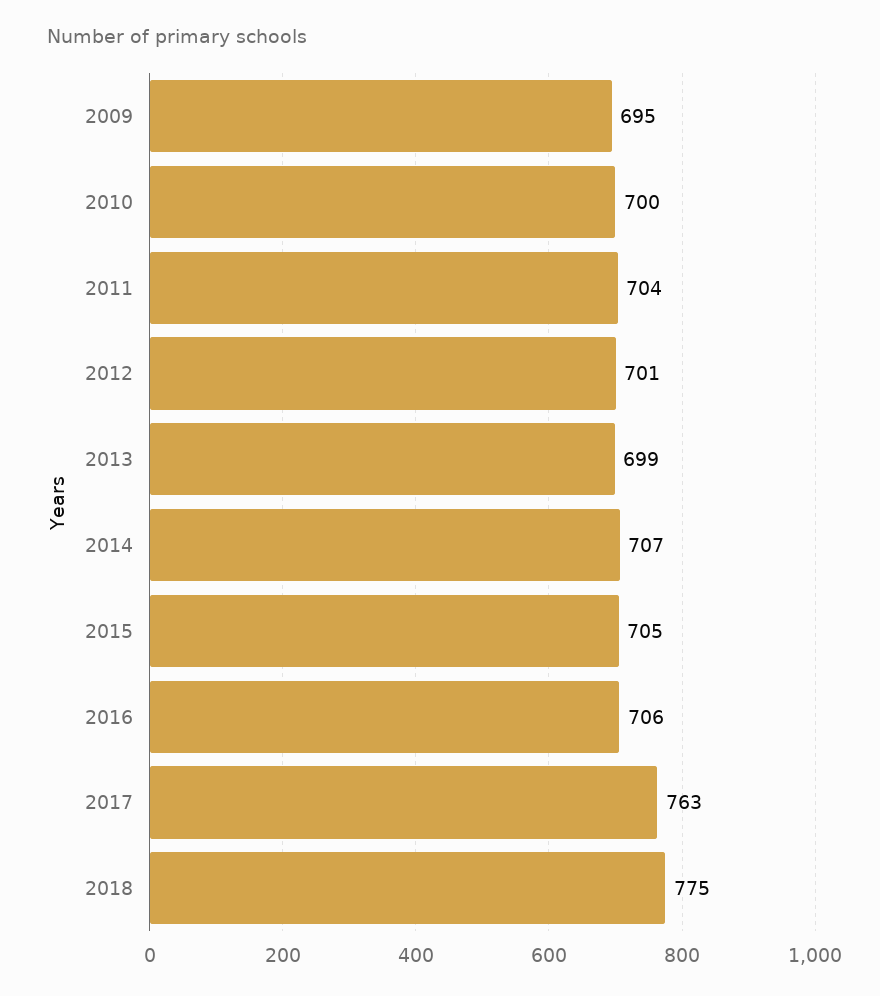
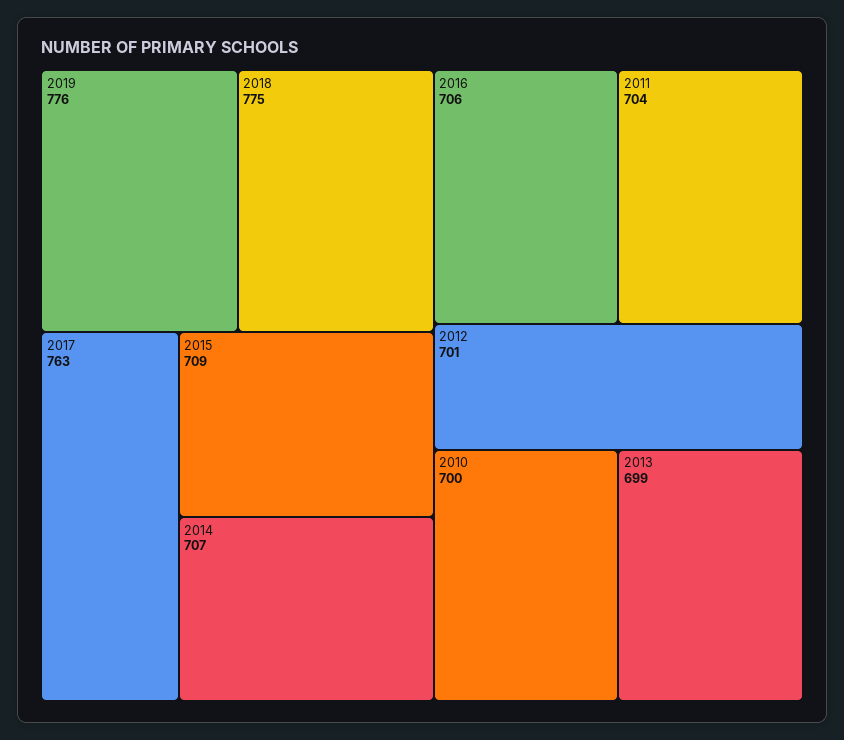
2009: 695 -> none
2015: 705 -> 709
2019: none -> 776

